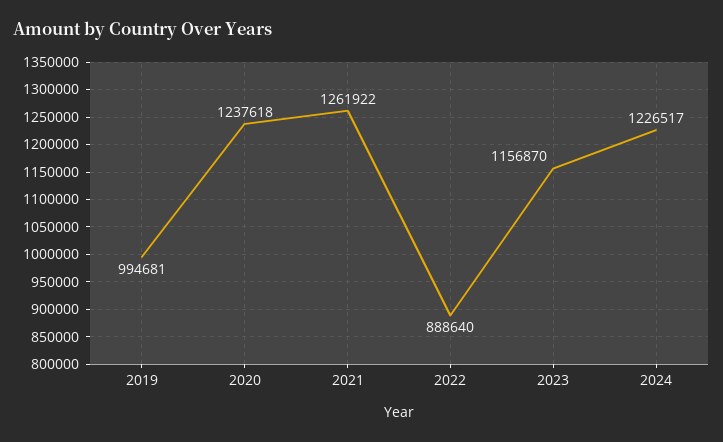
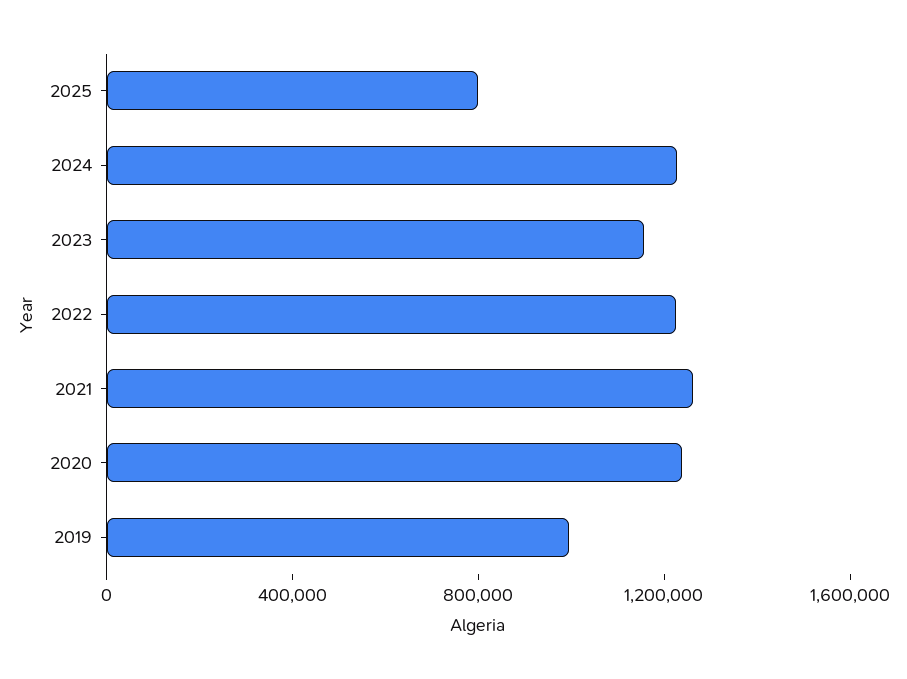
2022: 888640 -> 1200000
2025: none -> 800000

